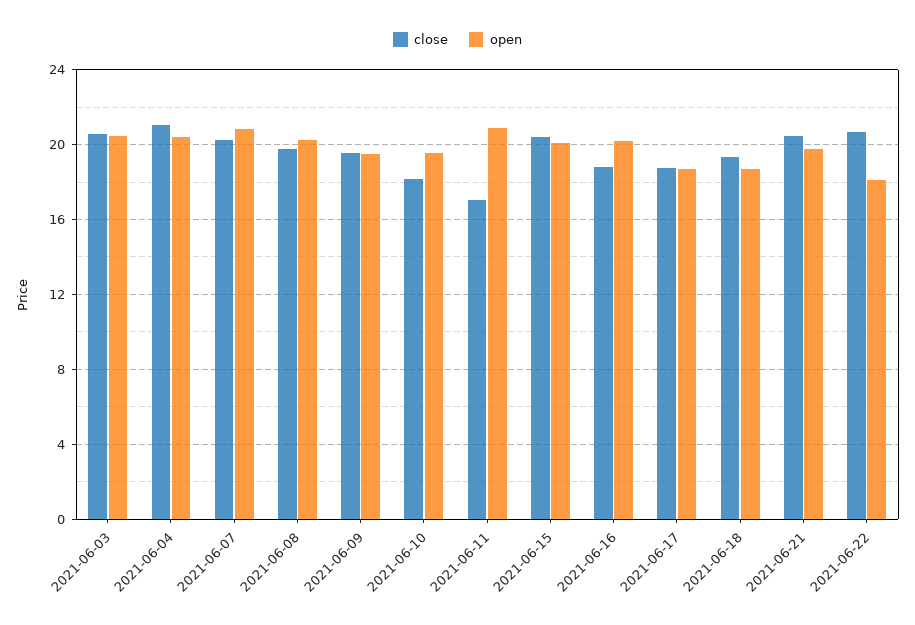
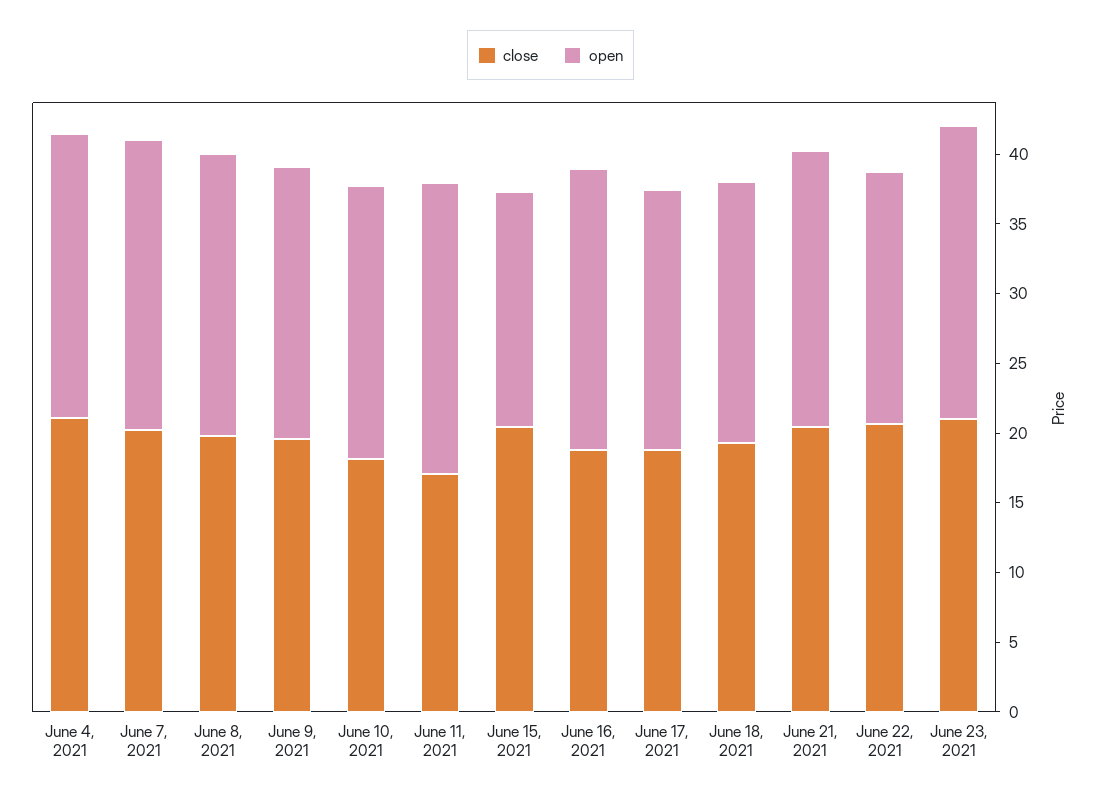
close, 2021-06-03: 20.5 -> none
open, 2021-06-03: 20.5 -> none
open, 2021-06-15: 20 -> 17
close, June 23, 2021: none -> 21
open, June 23, 2021: none -> 21

